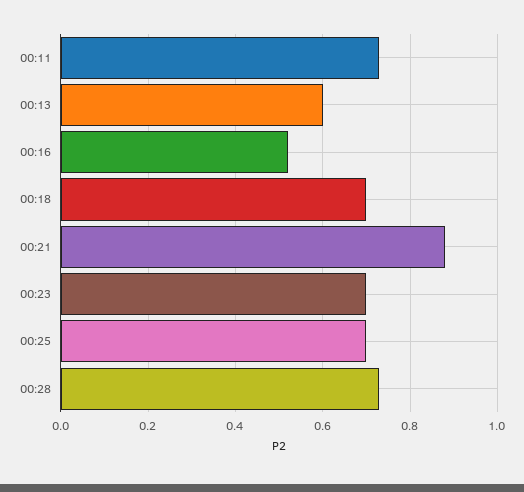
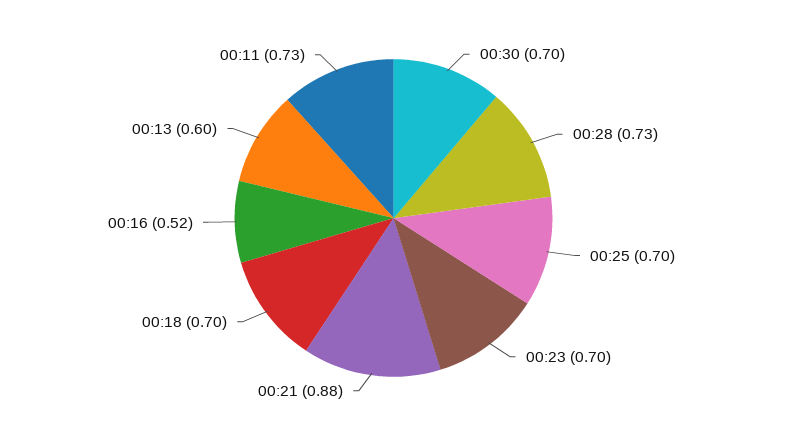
00:30: none -> 0.7

